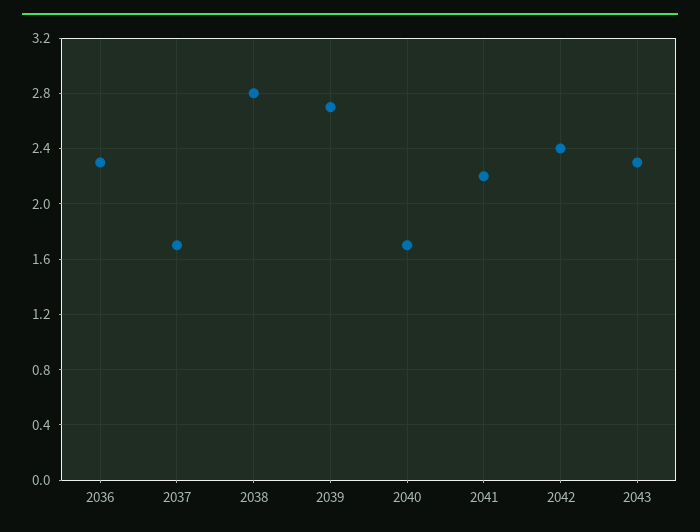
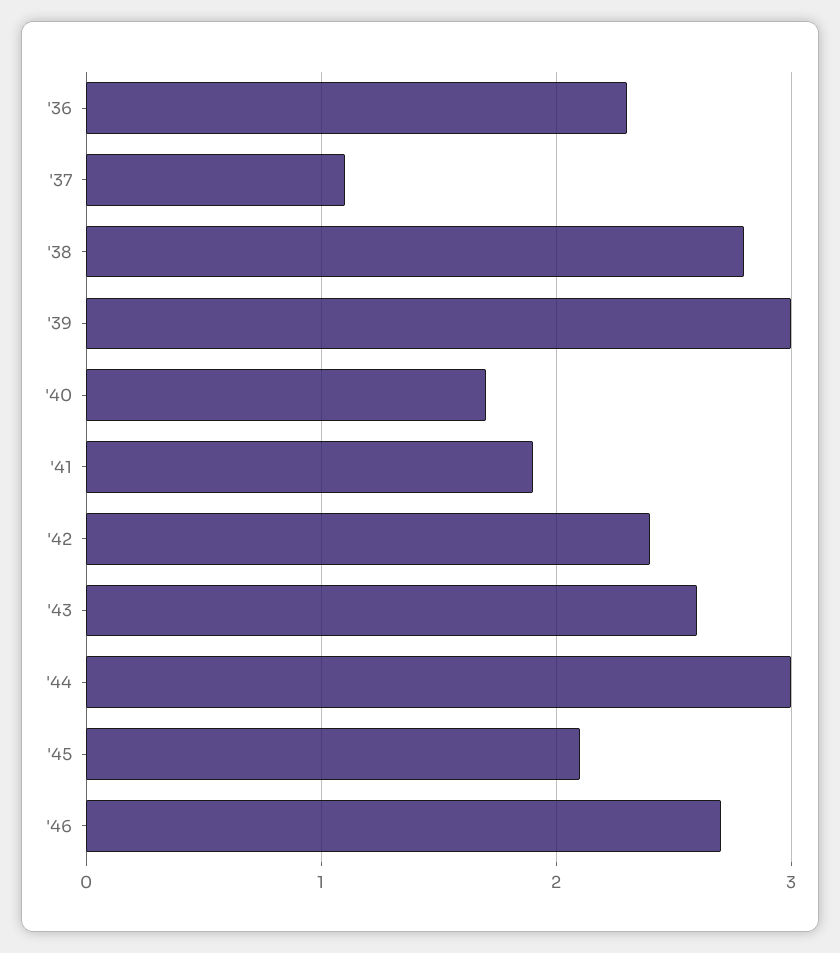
2037: 1.7 -> 1.1
2039: 2.7 -> 3
2041: 2.2 -> 1.9
2043: 2.3 -> 2.6
'44: none -> 3
'45: none -> 2.1
'46: none -> 2.7

